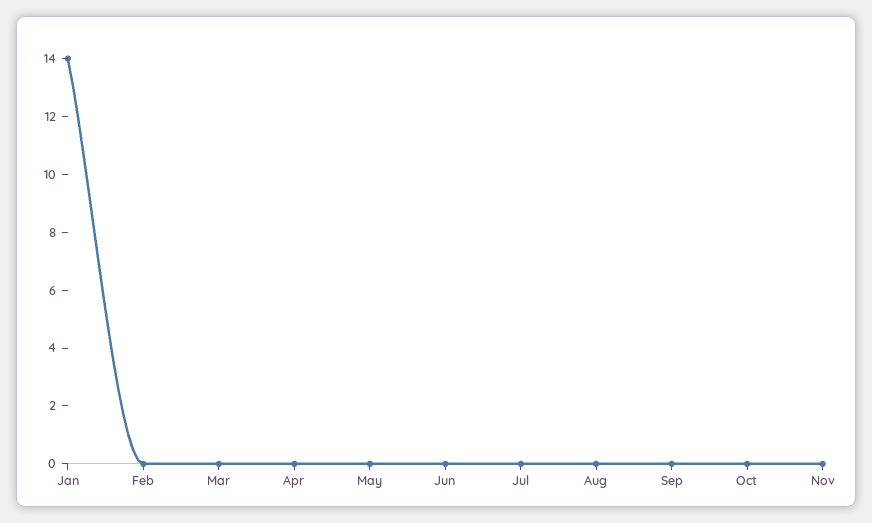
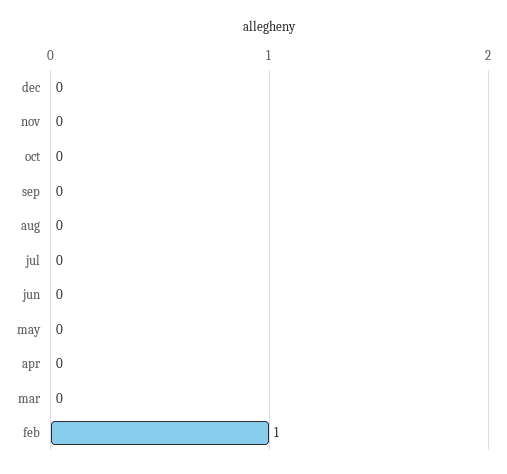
Jan: 14 -> none
Feb: 0 -> 1
dec: none -> 0

